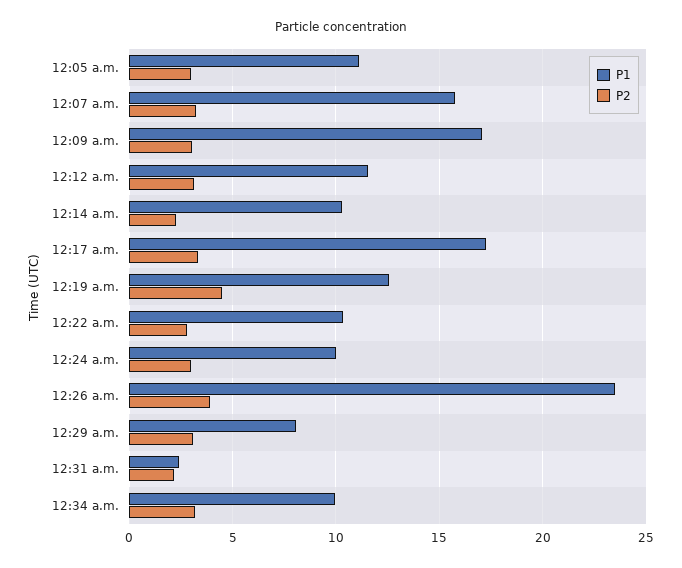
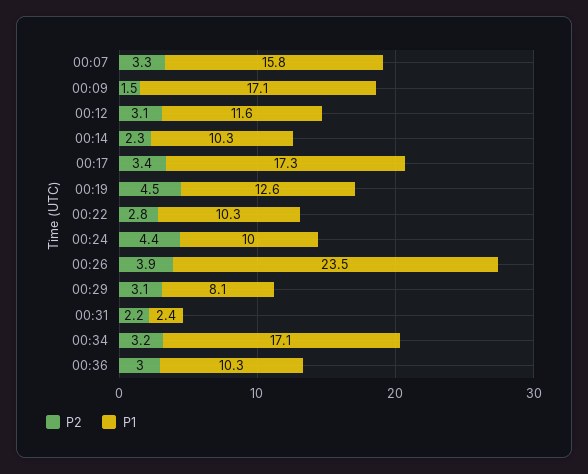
P1, 12:05 a.m.: 11 -> none
P2, 12:05 a.m.: 3 -> none
P2, 12:09 a.m.: 3 -> 1.5
P2, 12:24 a.m.: 3 -> 4.4
P1, 12:34 a.m.: 10 -> 17.1
P2, 00:36: none -> 3
P1, 00:36: none -> 10.3

